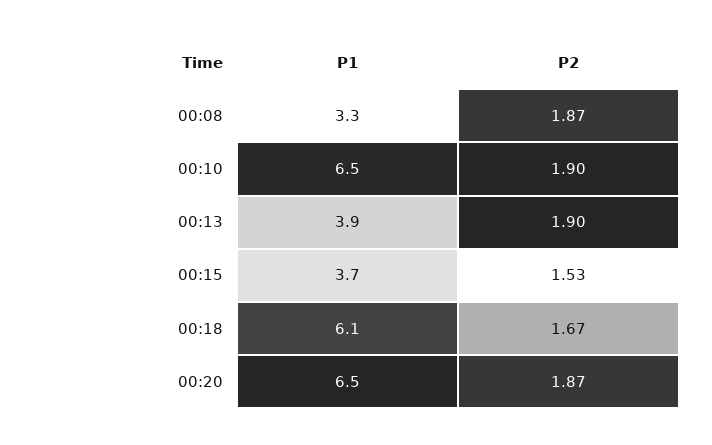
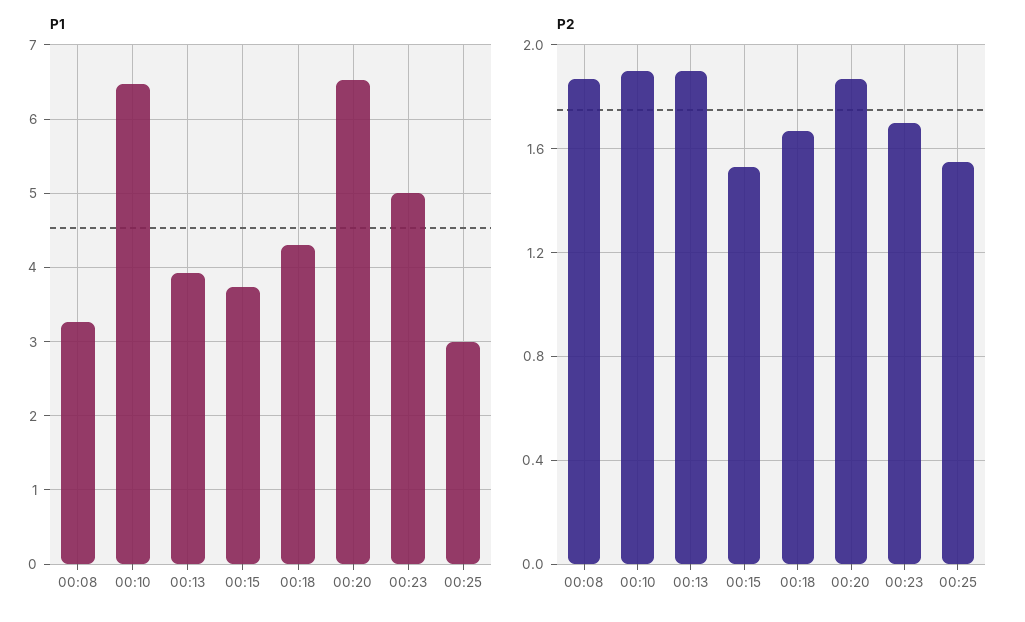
P1, 00:18: 6.1 -> 4.3
P1, 00:23: none -> 5
P1, 00:25: none -> 3
P2, 00:23: none -> 1.7
P2, 00:25: none -> 1.55

